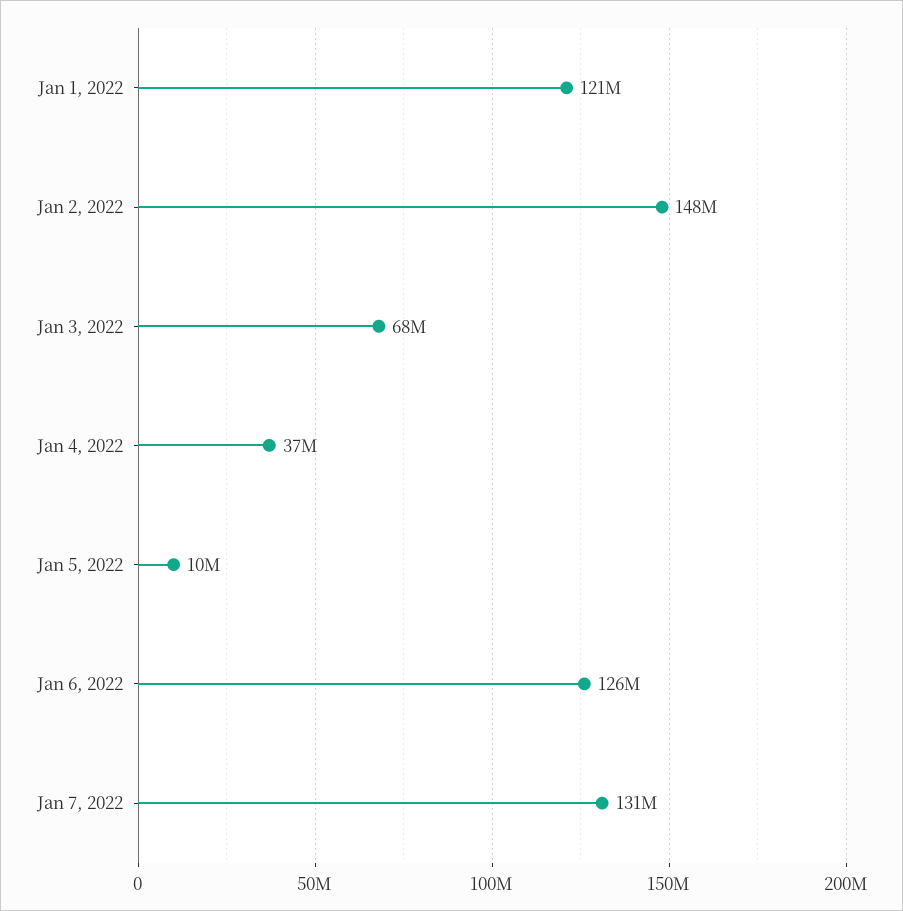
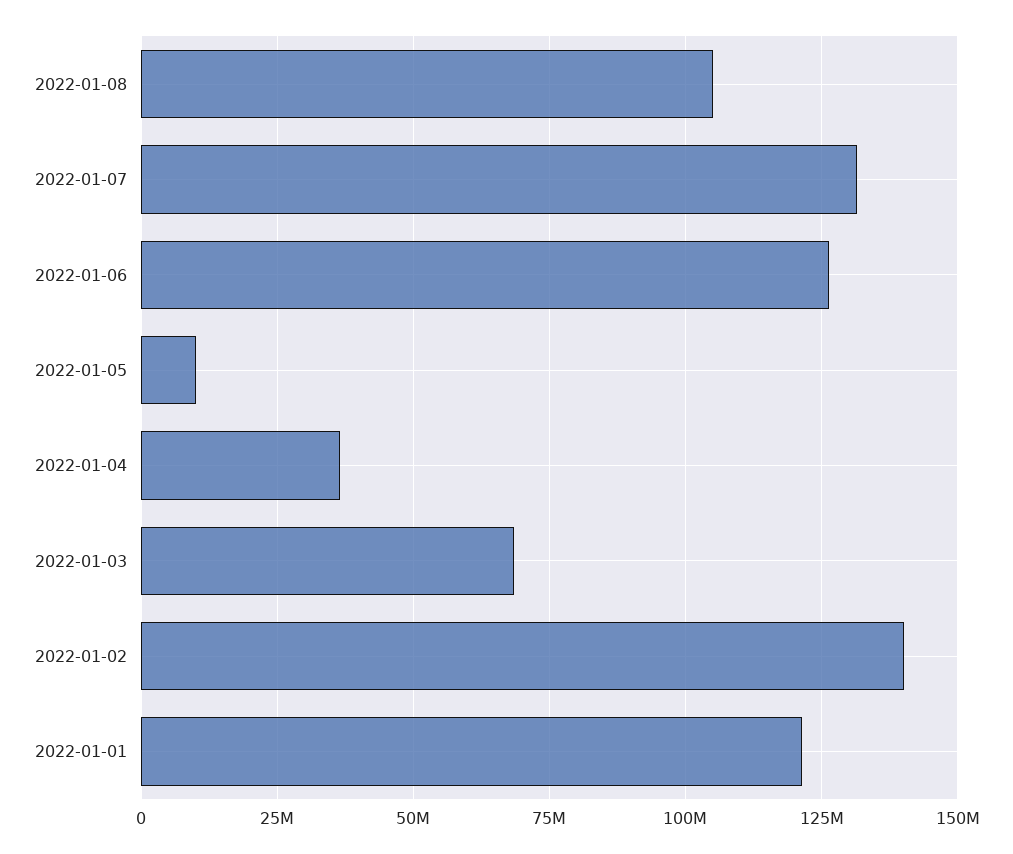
Jan 2, 2022: 148000000 -> 140000000
2022-01-08: none -> 105000000

